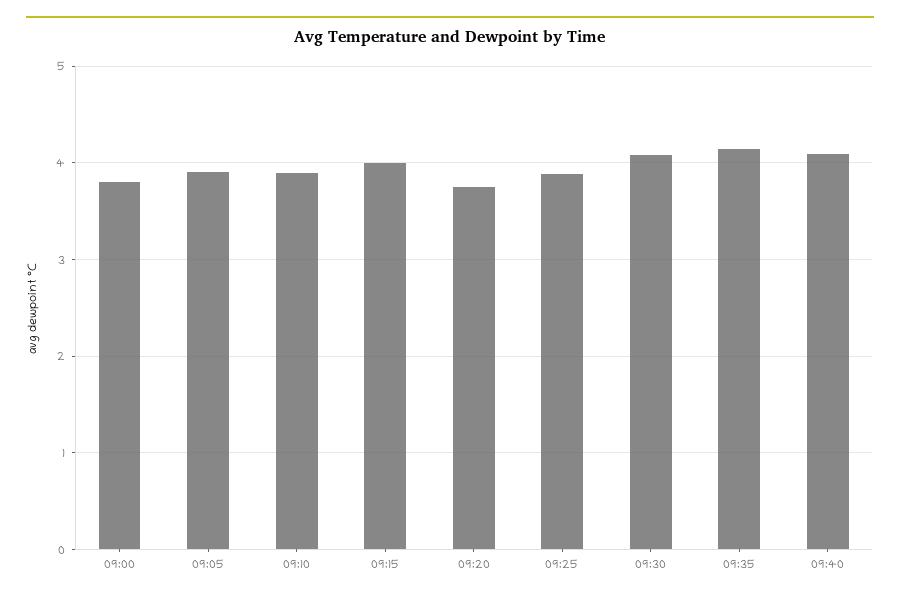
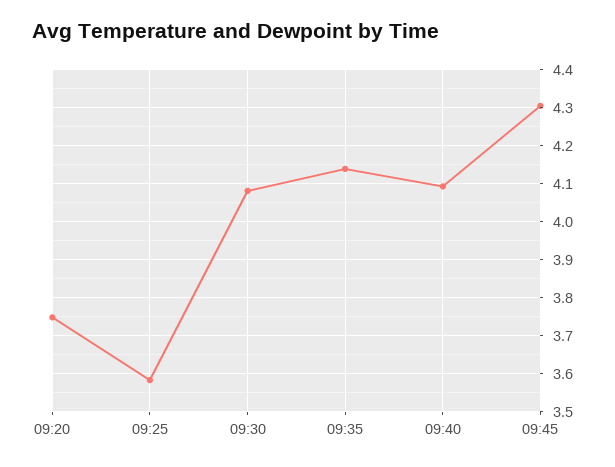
09:00: 3.8 -> none
09:05: 3.9 -> none
09:10: 3.9 -> none
09:15: 4 -> none
09:25: 3.9 -> 3.58
09:45: none -> 4.3

